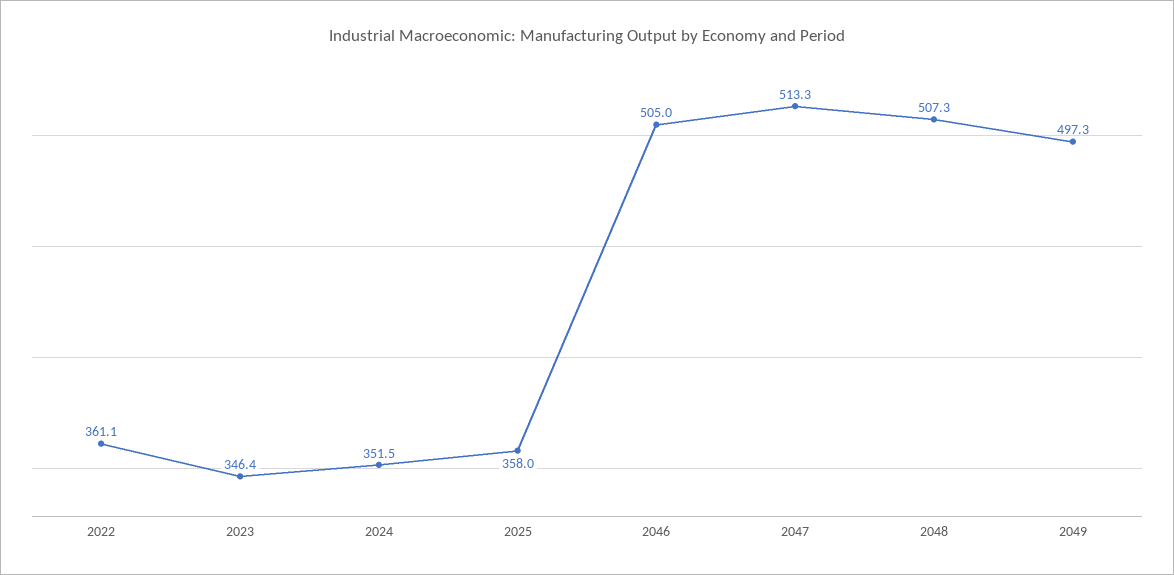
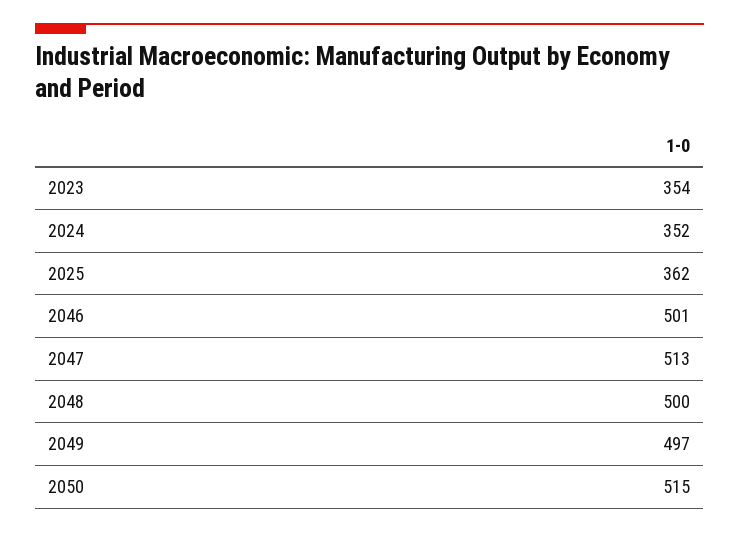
2022: 361.1 -> none
2023: 346.4 -> 354
2025: 358 -> 362
2046: 505 -> 501
2048: 507.3 -> 500
2050: none -> 515

